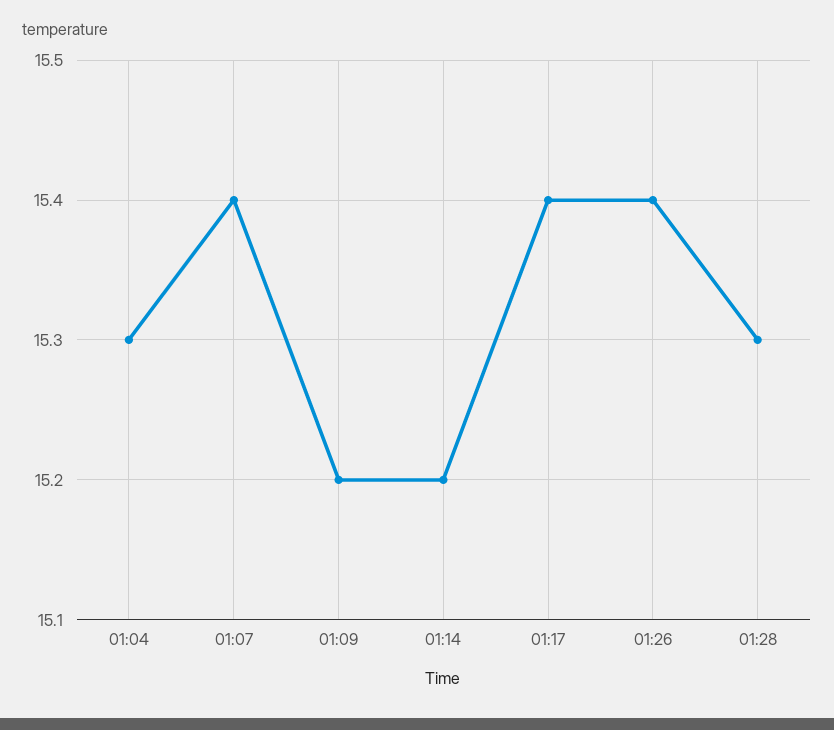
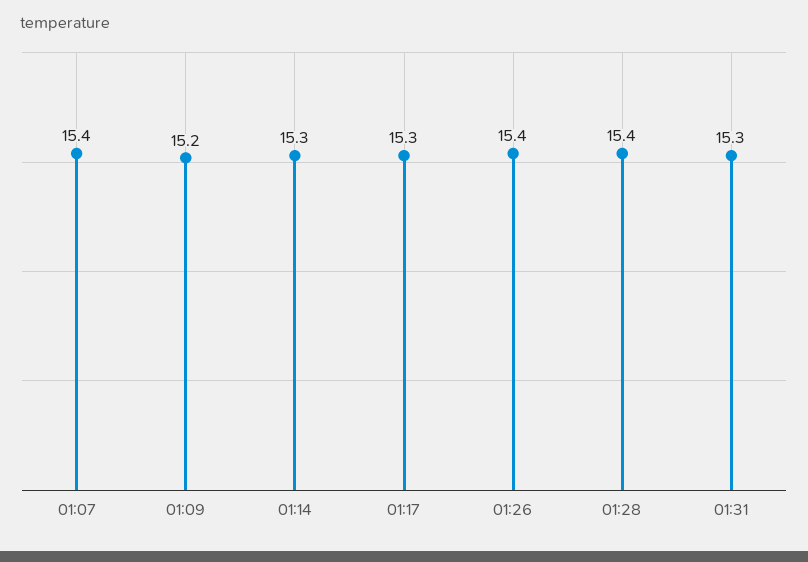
01:04: 15.3 -> none
01:14: 15.2 -> 15.3
01:17: 15.4 -> 15.3
01:28: 15.3 -> 15.4
01:31: none -> 15.3

